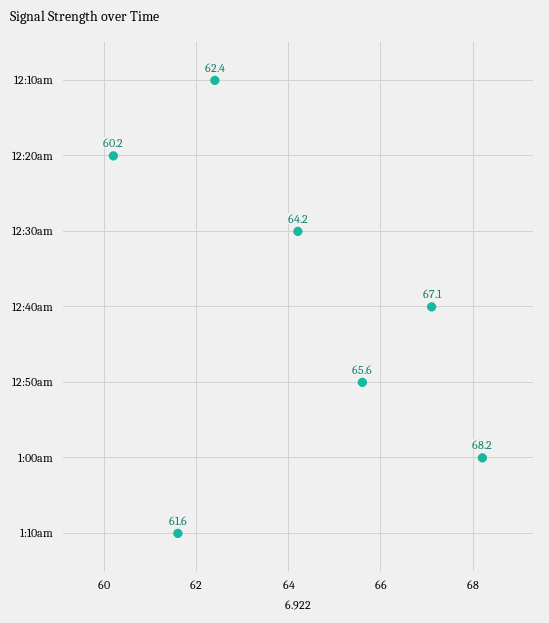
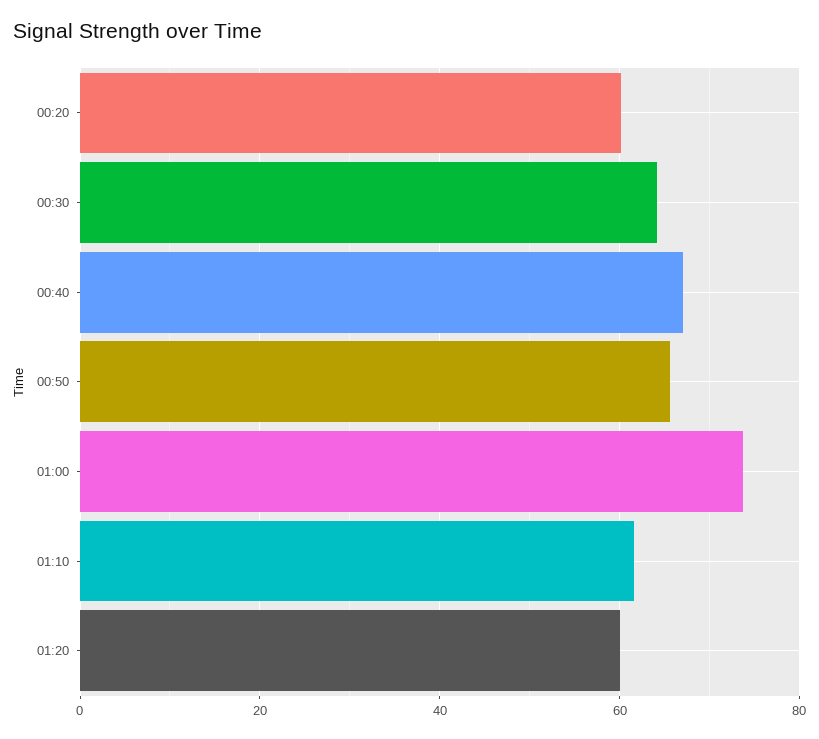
12:10am: 62.4 -> none
1:00am: 68.2 -> 74
01:20: none -> 60

